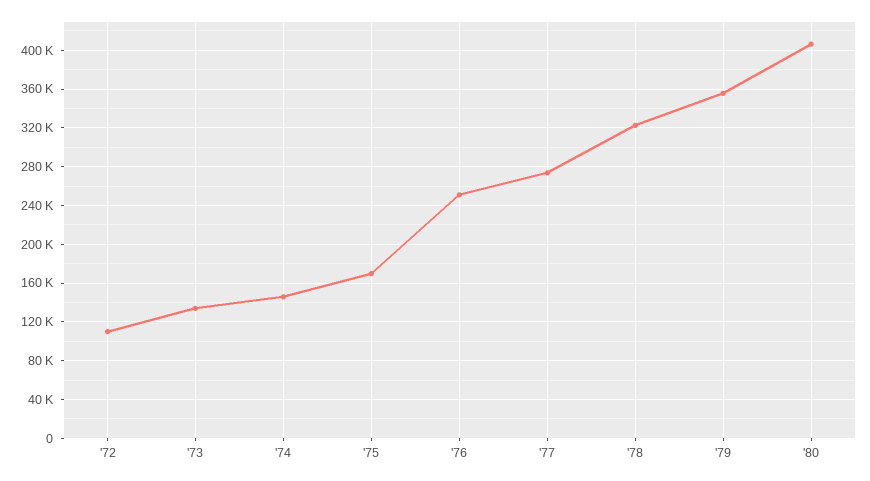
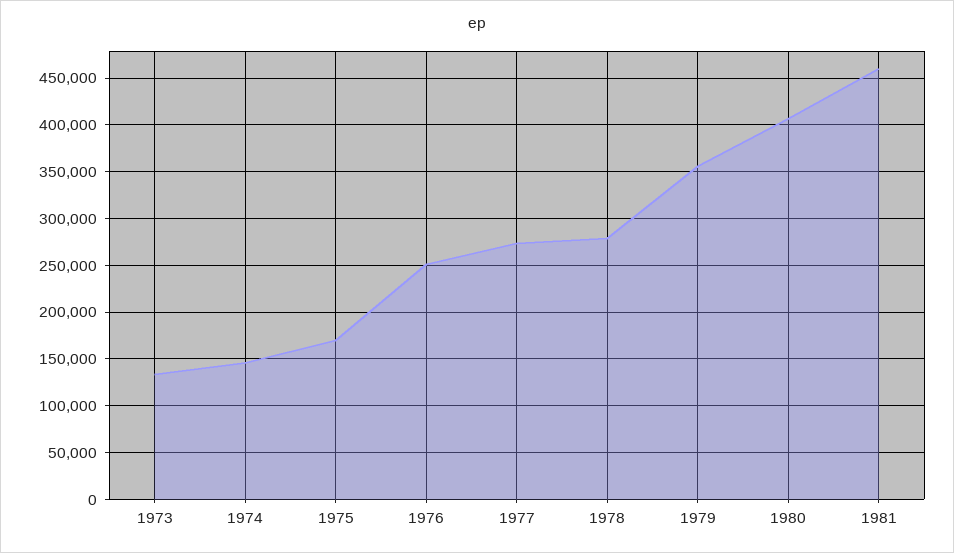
'72: 110000 -> none
'78: 320000 -> 280000
1981: none -> 460000

